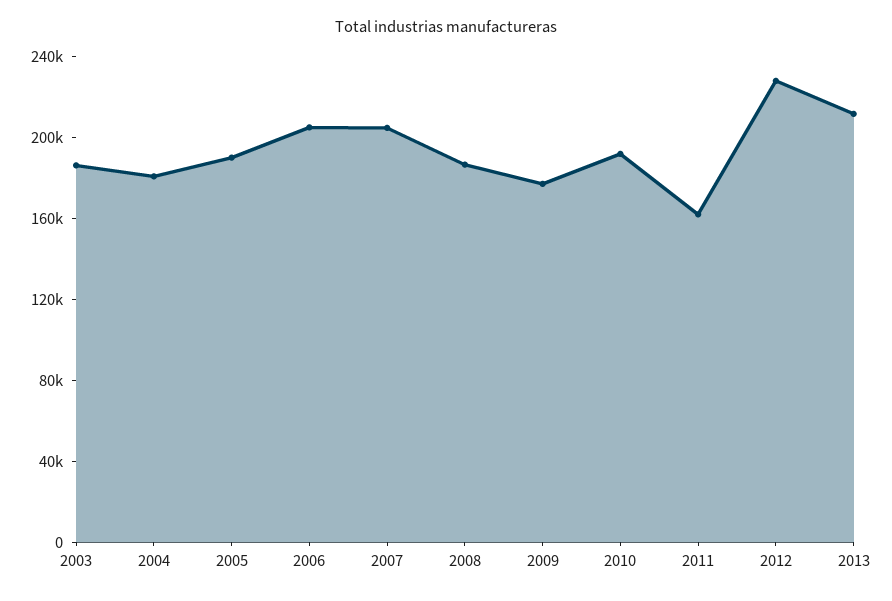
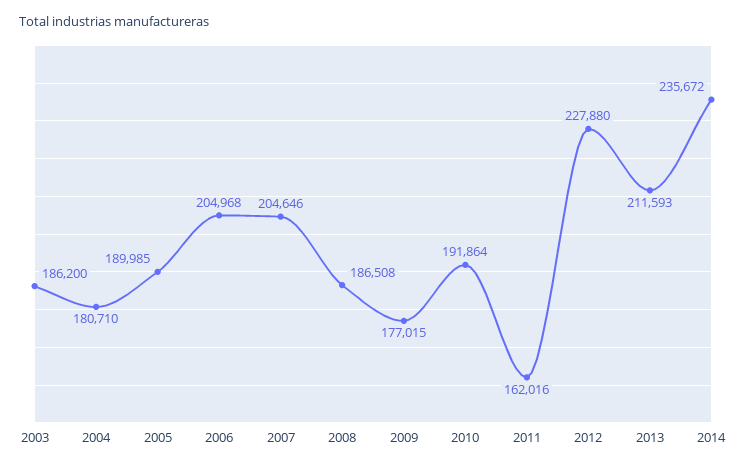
2014: none -> 235672

